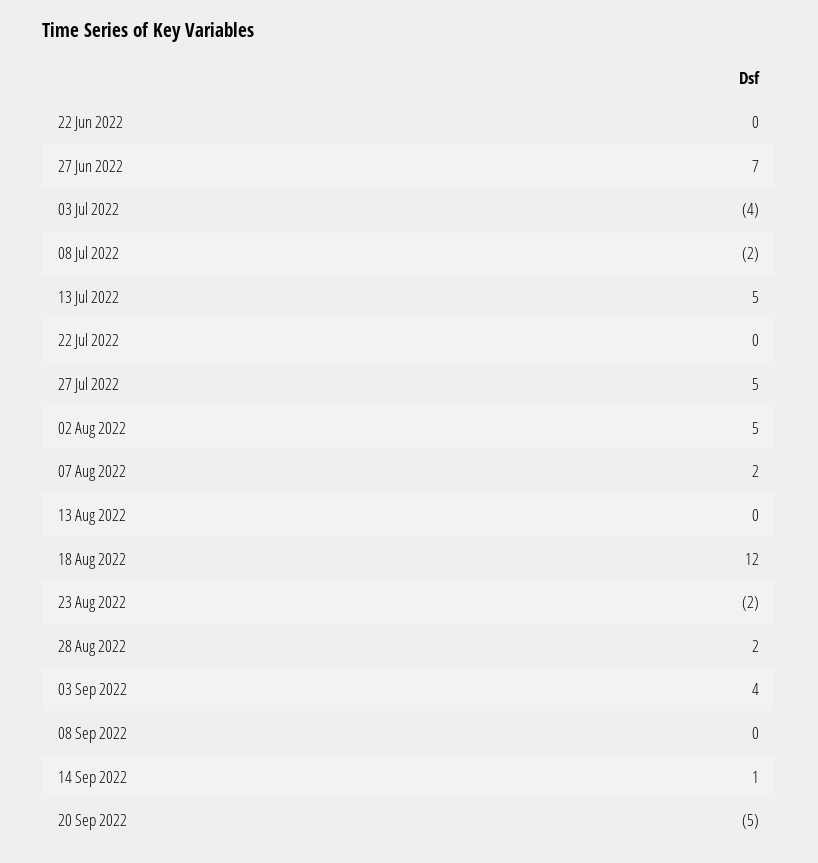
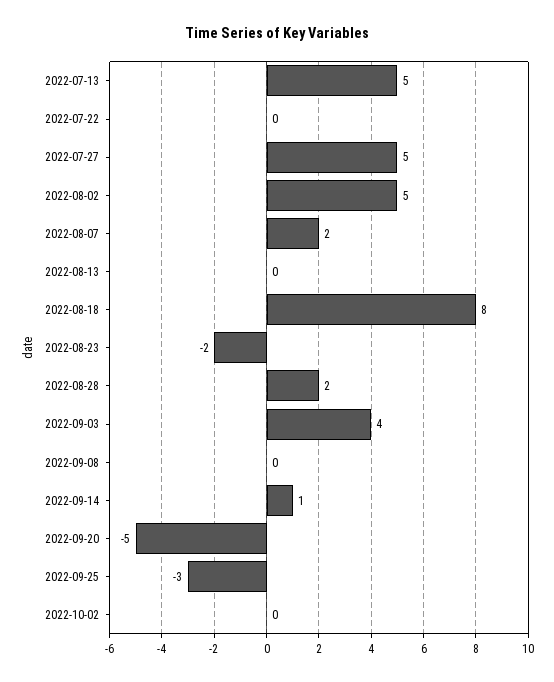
22 Jun 2022: 0 -> none
27 Jun 2022: 7 -> none
03 Jul 2022: -4 -> none
08 Jul 2022: -2 -> none
18 Aug 2022: 12 -> 8
2022-09-25: none -> -3
2022-10-02: none -> 0

